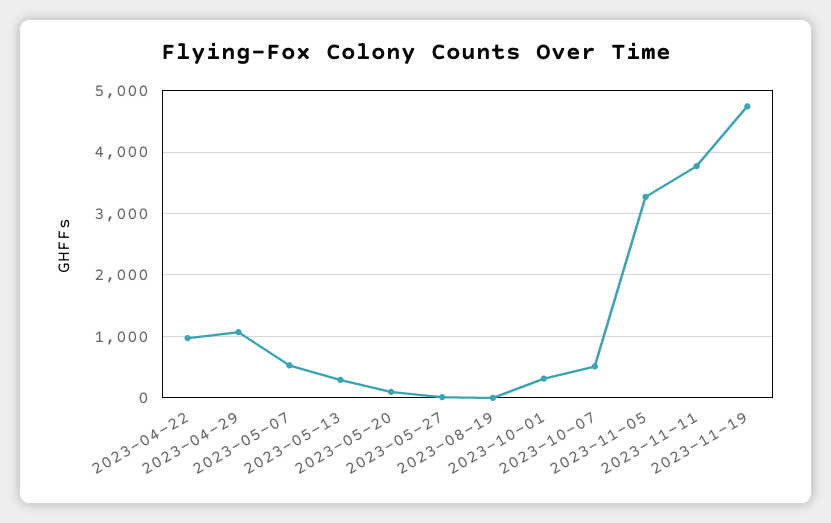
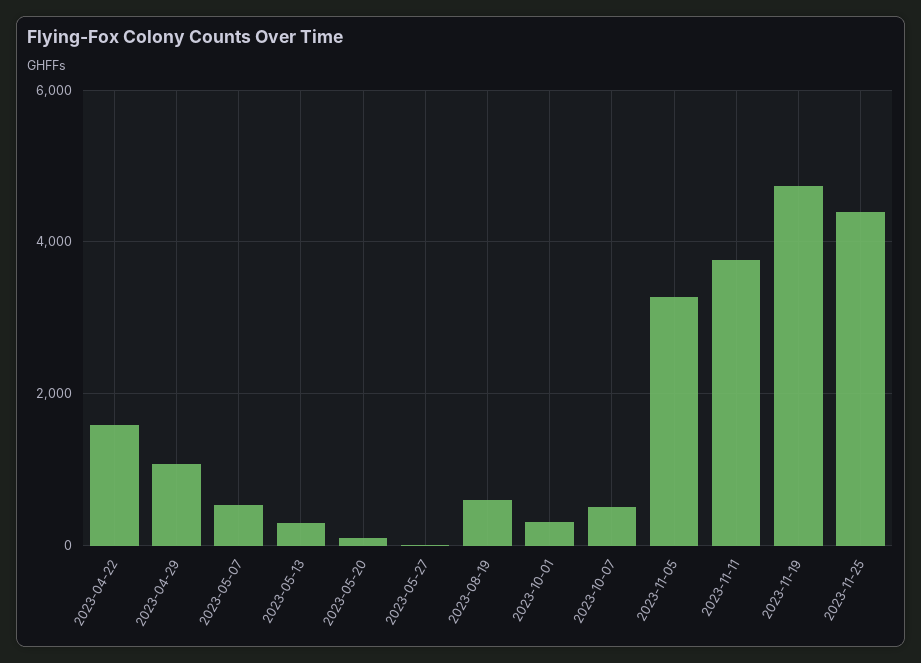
2023-04-22: 1000 -> 1600
2023-08-19: 0 -> 600
2023-11-25: none -> 4400

